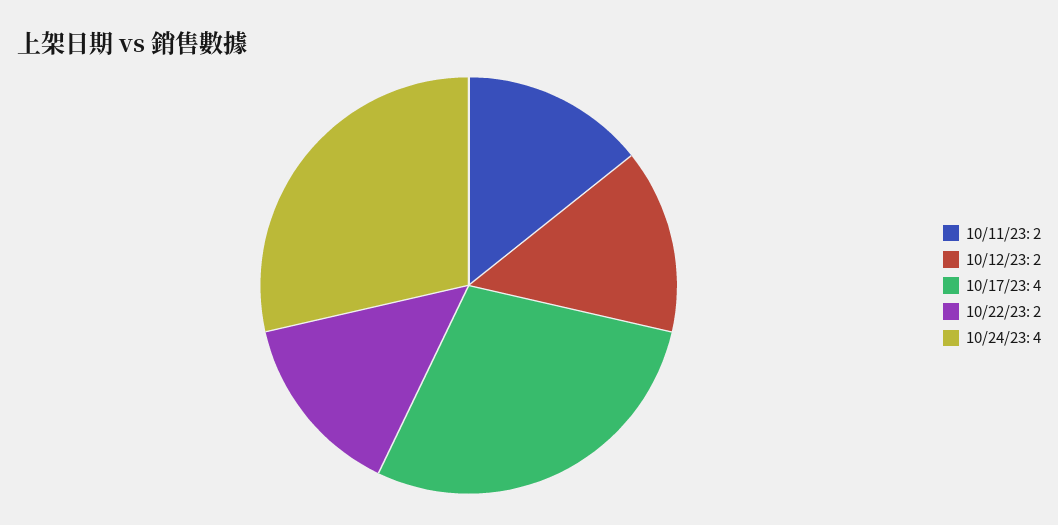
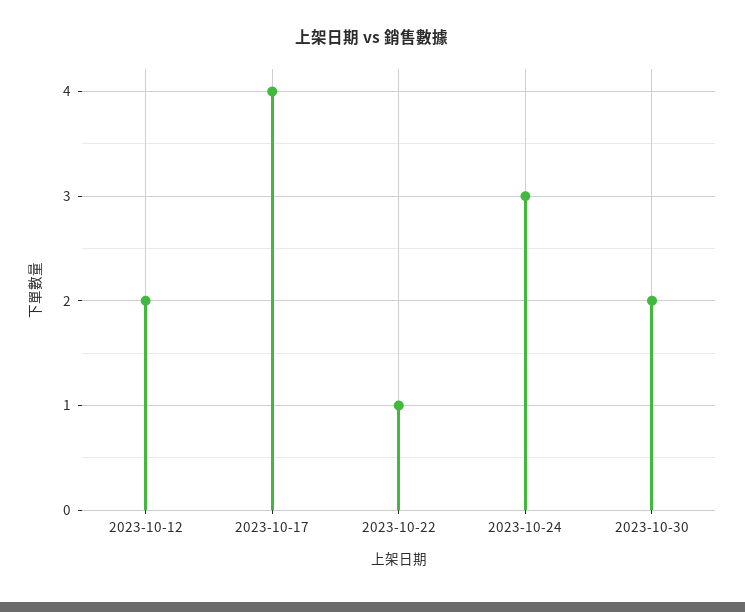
10/11/23: 2 -> none
10/22/23: 2 -> 1
10/24/23: 4 -> 3
2023-10-30: none -> 2

